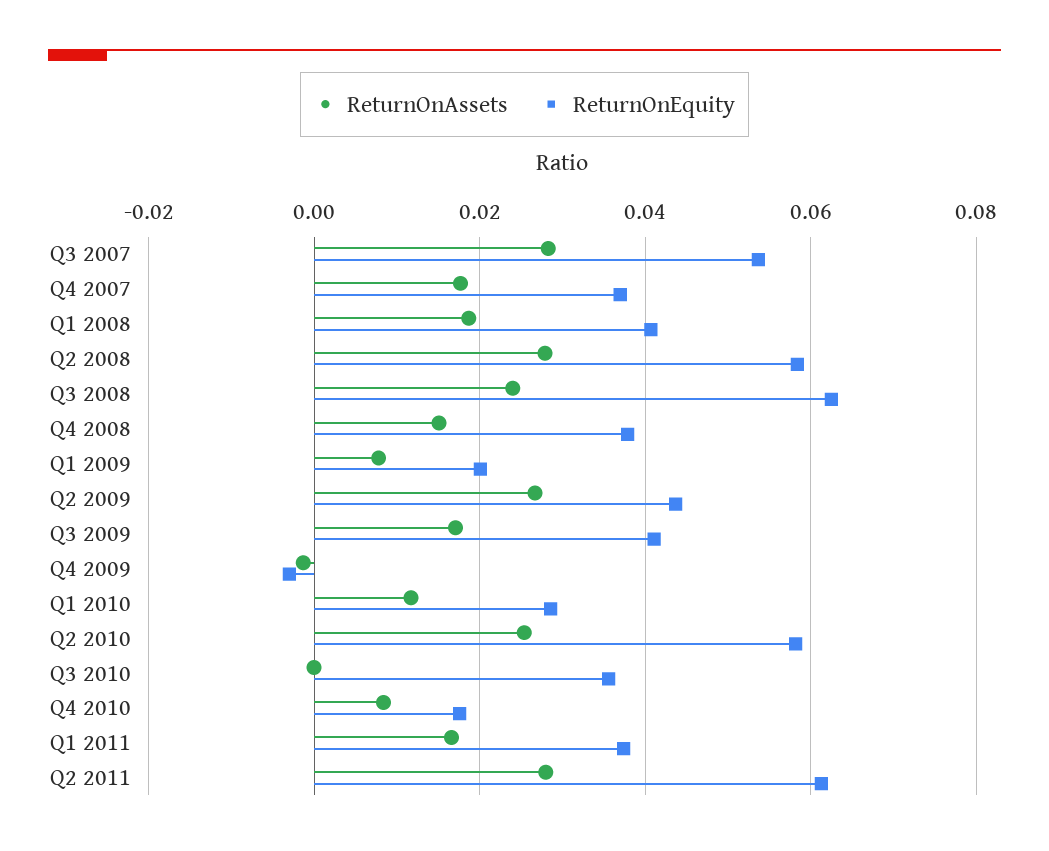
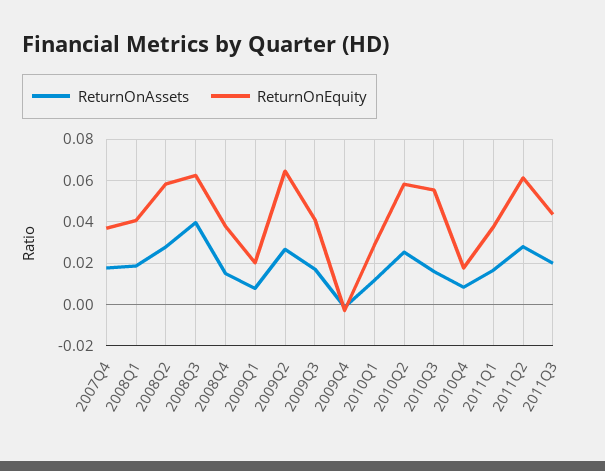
ReturnOnAssets, Q3 2007: 0.028 -> none
ReturnOnEquity, Q3 2007: 0.054 -> none
ReturnOnAssets, Q3 2008: 0.024 -> 0.04
ReturnOnEquity, Q2 2009: 0.044 -> 0.065
ReturnOnAssets, Q3 2010: 0 -> 0.015
ReturnOnEquity, Q3 2010: 0.036 -> 0.055
ReturnOnAssets, 2011Q3: none -> 0.02
ReturnOnEquity, 2011Q3: none -> 0.045

